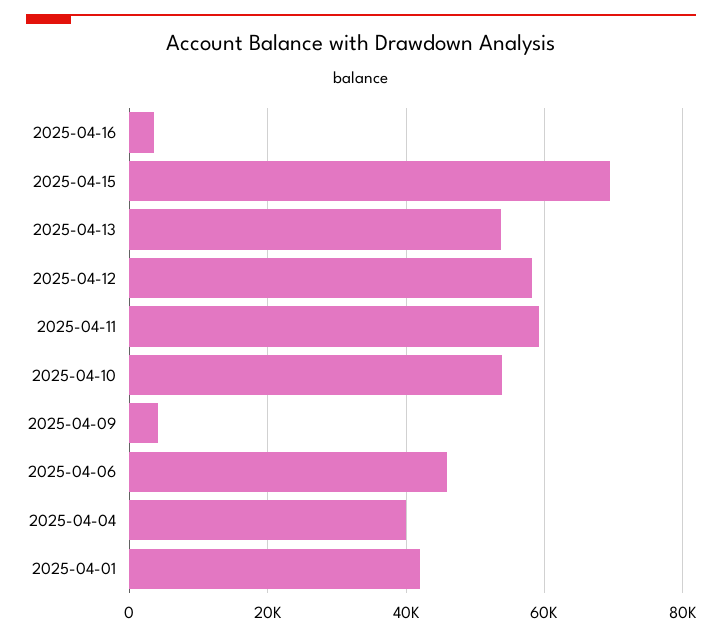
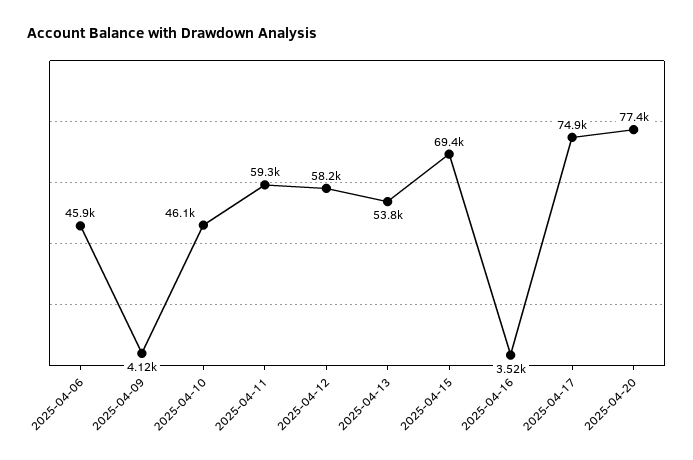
2025-04-10: 54000 -> 46100
2025-04-04: 40000 -> none
2025-04-01: 42000 -> none
2025-04-17: none -> 74900
2025-04-20: none -> 77400

